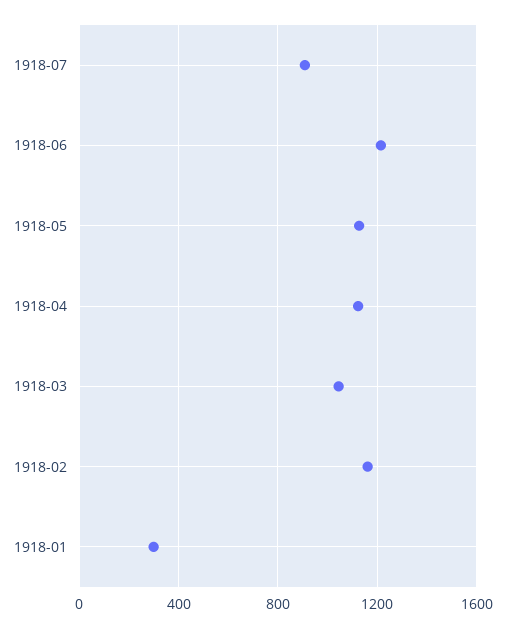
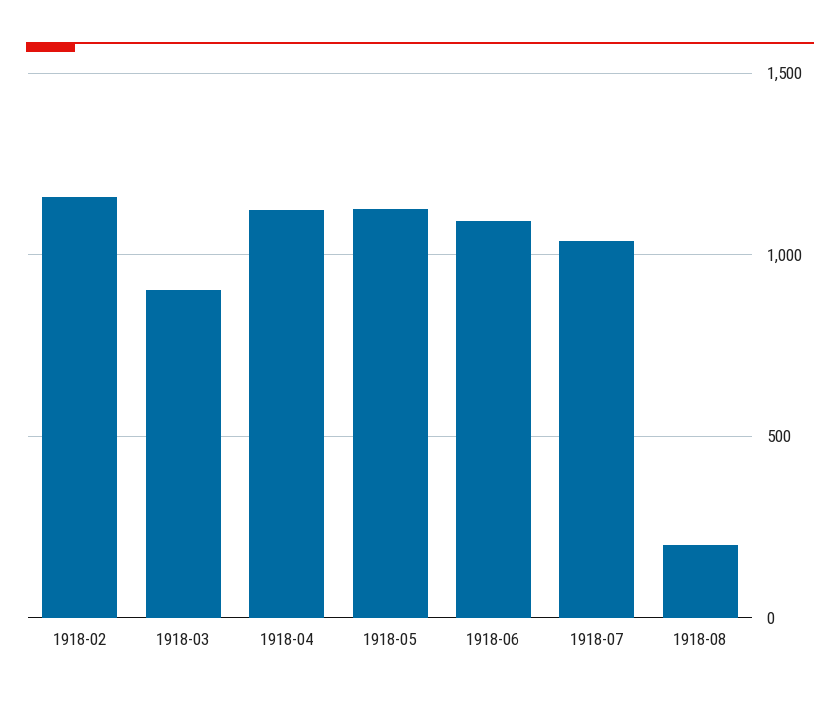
1918-07: 900 -> 1050
1918-06: 1200 -> 1100
1918-03: 1050 -> 900
1918-01: 300 -> none
1918-08: none -> 200

